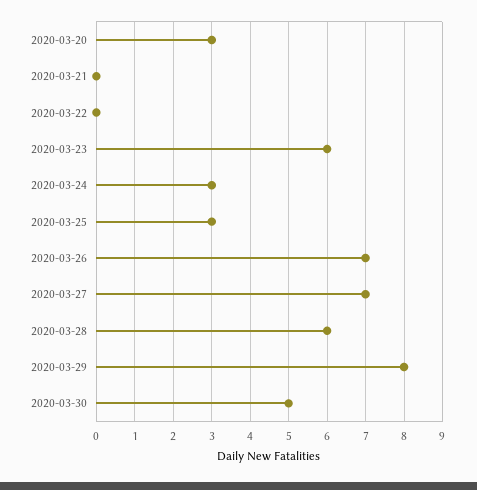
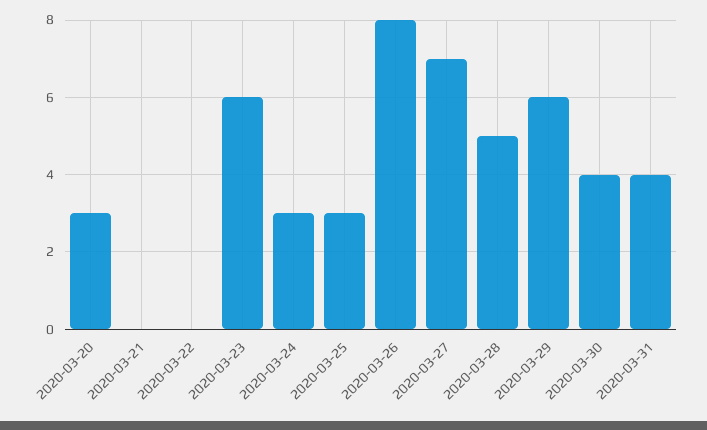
2020-03-26: 7 -> 8
2020-03-28: 6 -> 5
2020-03-29: 8 -> 6
2020-03-30: 5 -> 4
2020-03-31: none -> 4

